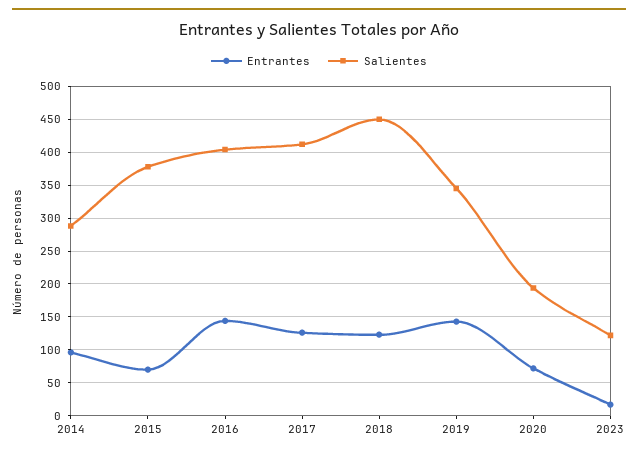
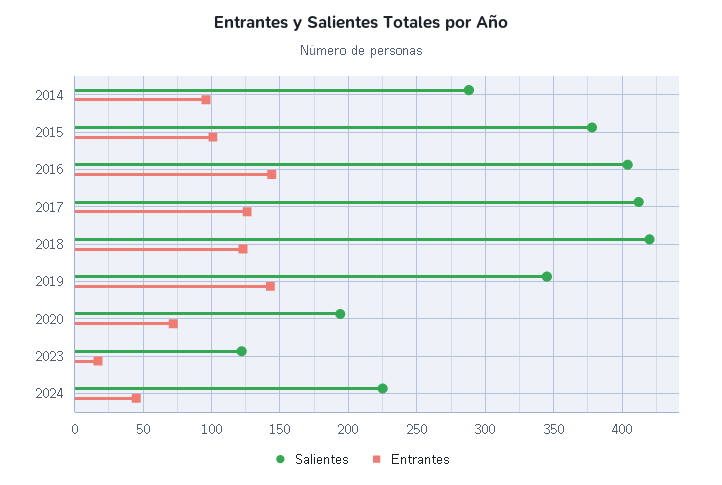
Entrantes, 2015: 70 -> 100
Salientes, 2018: 450 -> 420
Salientes, 2024: none -> 225
Entrantes, 2024: none -> 45

